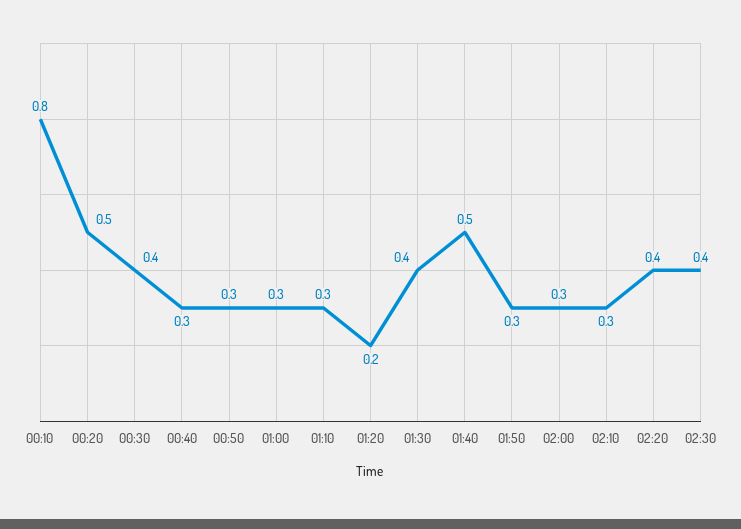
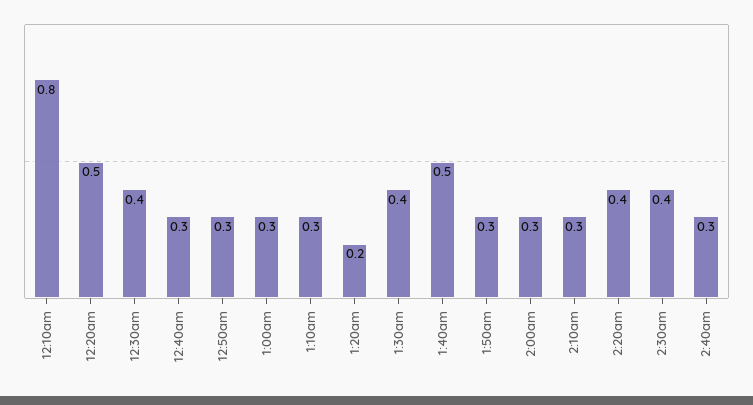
2:40am: none -> 0.3

